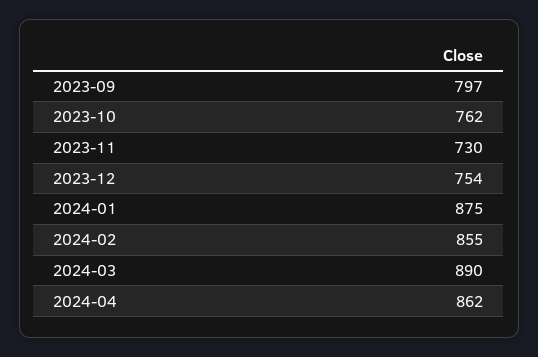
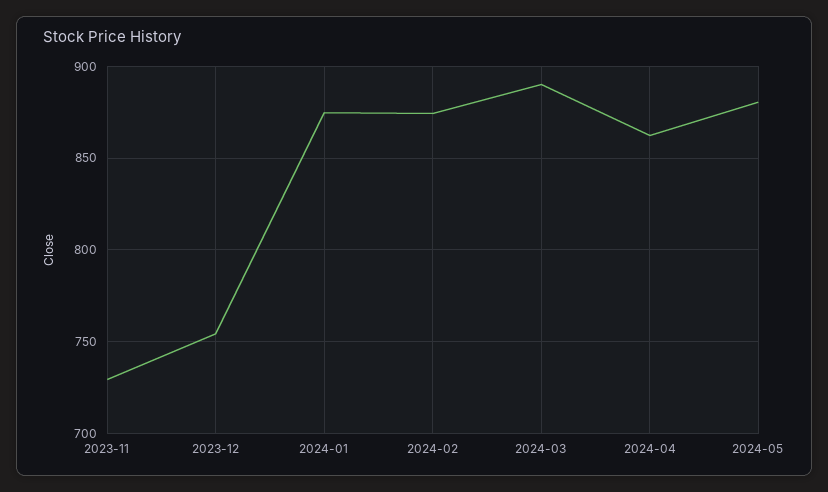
2023-09: 797 -> none
2023-10: 762 -> none
2024-02: 855 -> 875
2024-05: none -> 880

